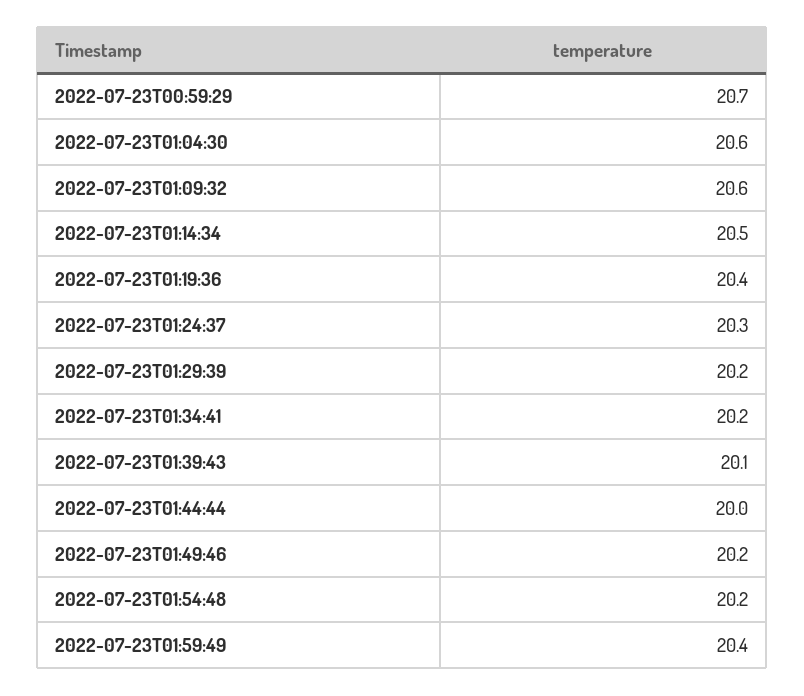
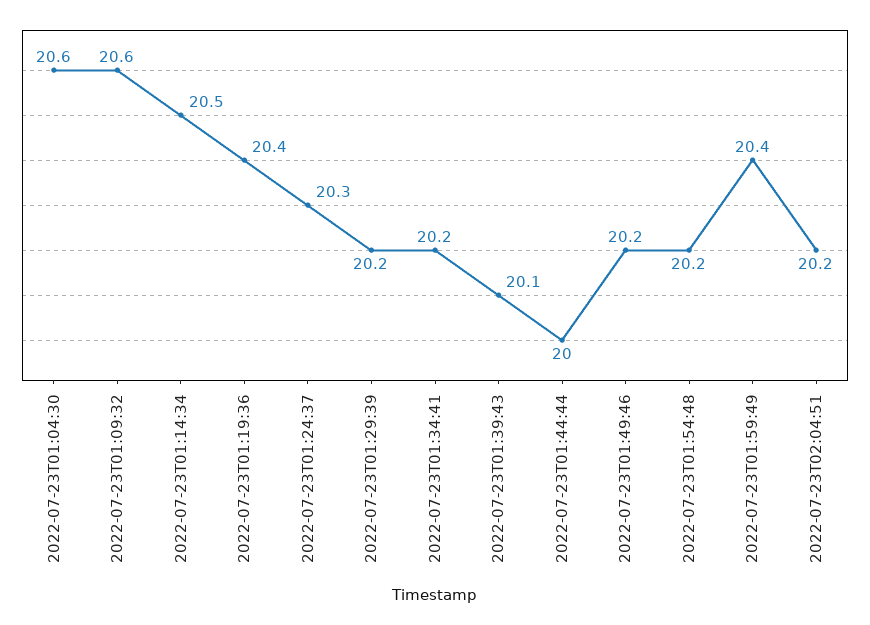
2022-07-23T00:59:29: 20.7 -> none
2022-07-23T02:04:51: none -> 20.2

